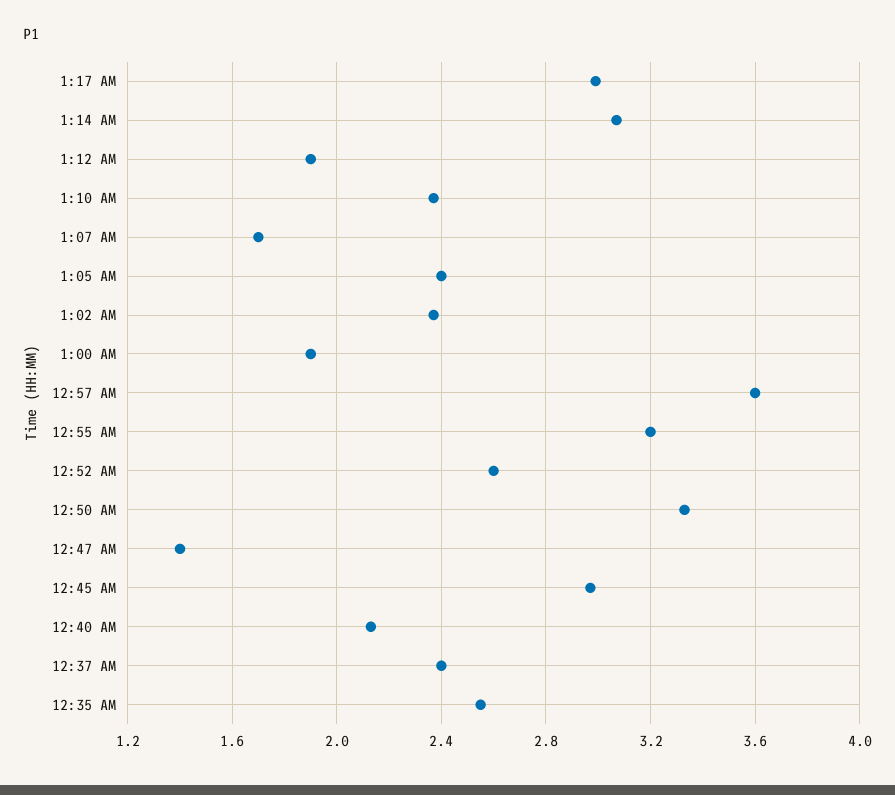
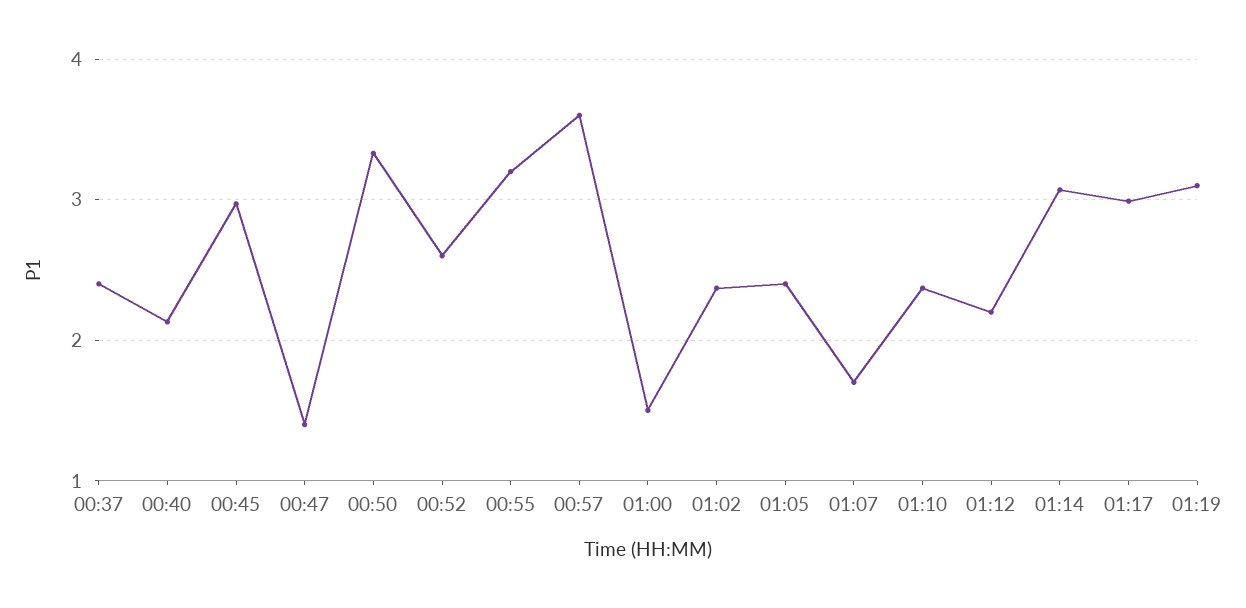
1:12 AM: 1.9 -> 2.2
1:00 AM: 1.9 -> 1.5
12:35 AM: 2.55 -> none
01:19: none -> 3.1

